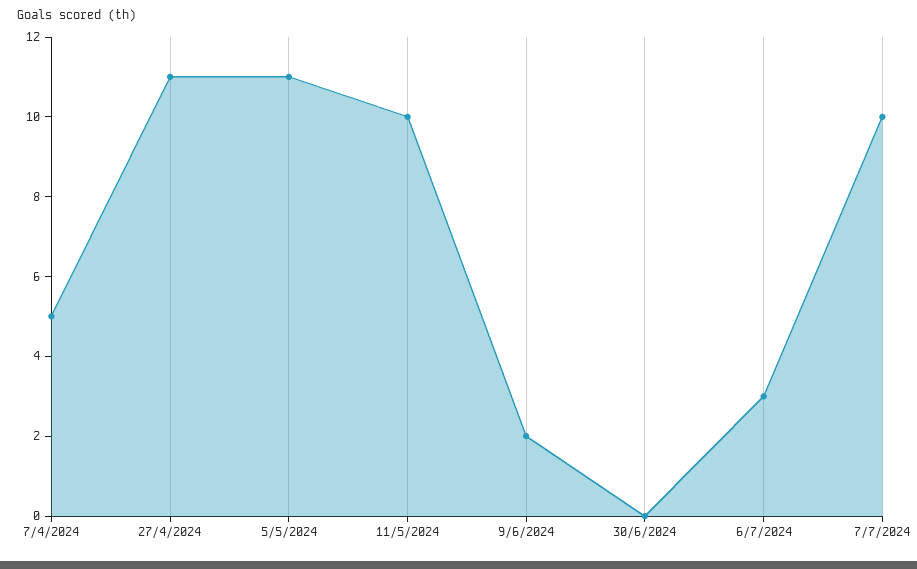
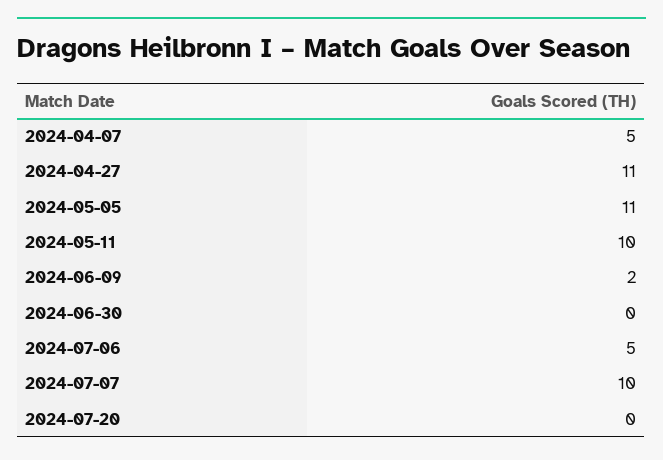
6/7/2024: 3 -> 5
2024-07-20: none -> 0

